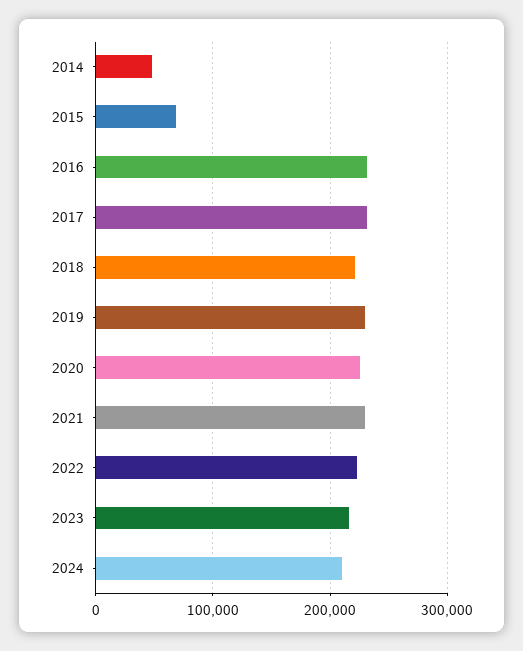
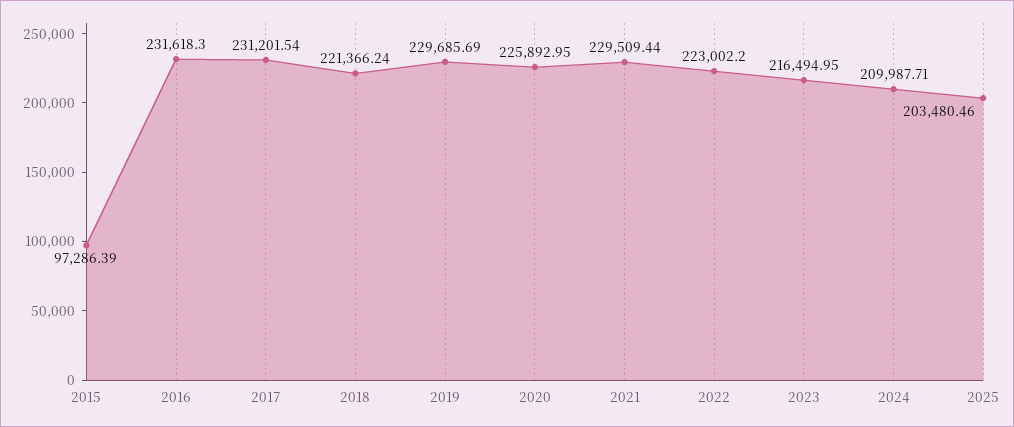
2014: 50000 -> none
2015: 70000 -> 97286.39
2025: none -> 203480.46

